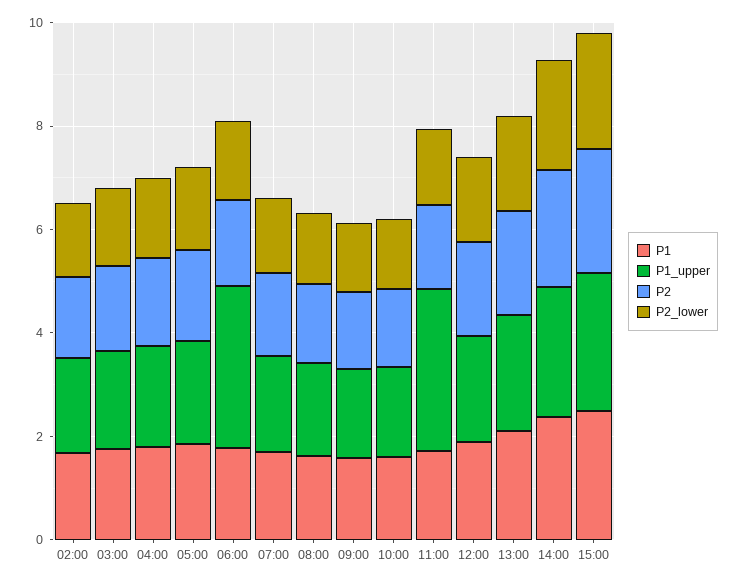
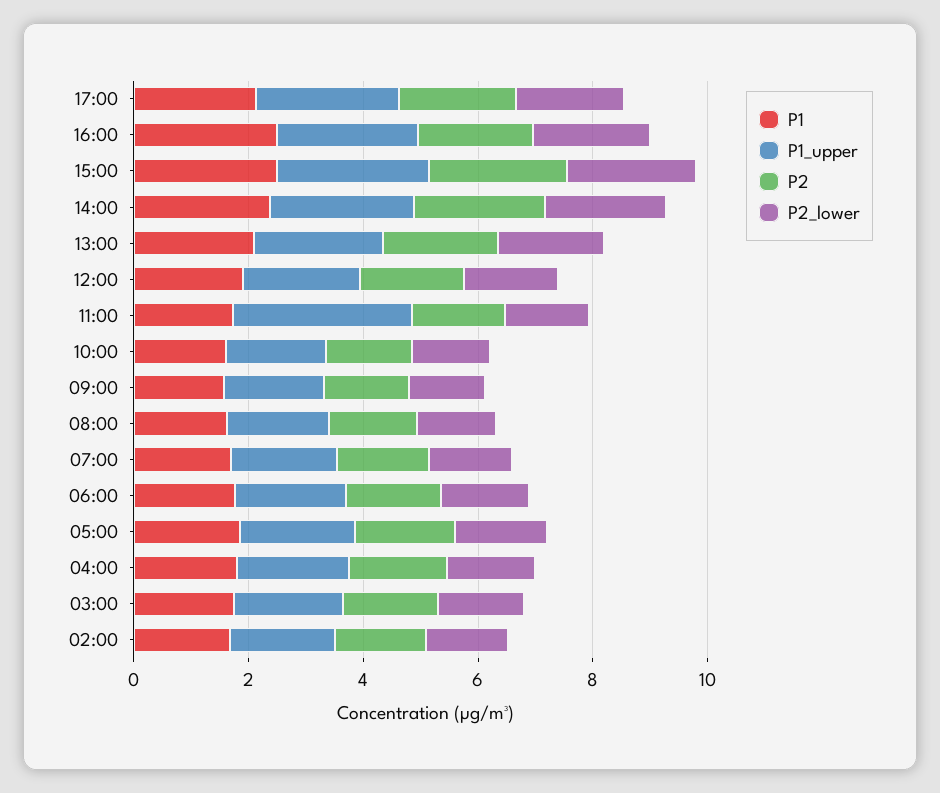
P1_upper, 06:00: 3 -> 2
P1, 17:00: none -> 2
P1_upper, 17:00: none -> 2.5
P2, 17:00: none -> 2
P2_lower, 17:00: none -> 2
P1, 16:00: none -> 2.5
P1_upper, 16:00: none -> 2.5
P2, 16:00: none -> 2
P2_lower, 16:00: none -> 2

